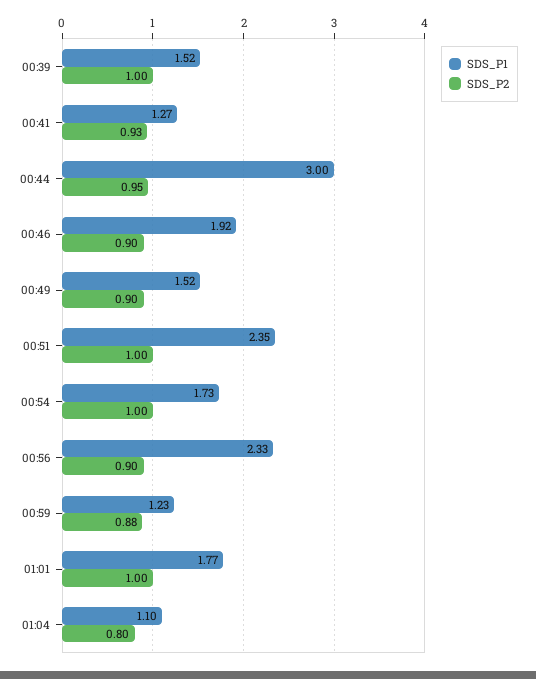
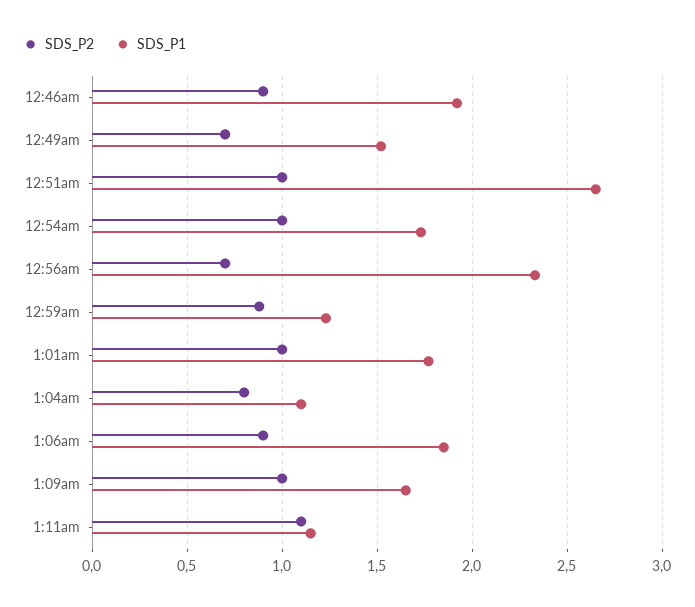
SDS_P1, 00:39: 1.52 -> none
SDS_P2, 00:39: 1 -> none
SDS_P1, 00:41: 1.27 -> none
SDS_P2, 00:41: 0.93 -> none
SDS_P1, 00:44: 3 -> none
SDS_P2, 00:44: 0.95 -> none
SDS_P2, 00:49: 0.9 -> 0.7
SDS_P1, 00:51: 2.35 -> 2.65
SDS_P2, 00:56: 0.9 -> 0.7
SDS_P2, 1:06am: none -> 0.9
SDS_P1, 1:06am: none -> 1.85
SDS_P2, 1:09am: none -> 1
SDS_P1, 1:09am: none -> 1.65
SDS_P2, 1:11am: none -> 1.1
SDS_P1, 1:11am: none -> 1.15

